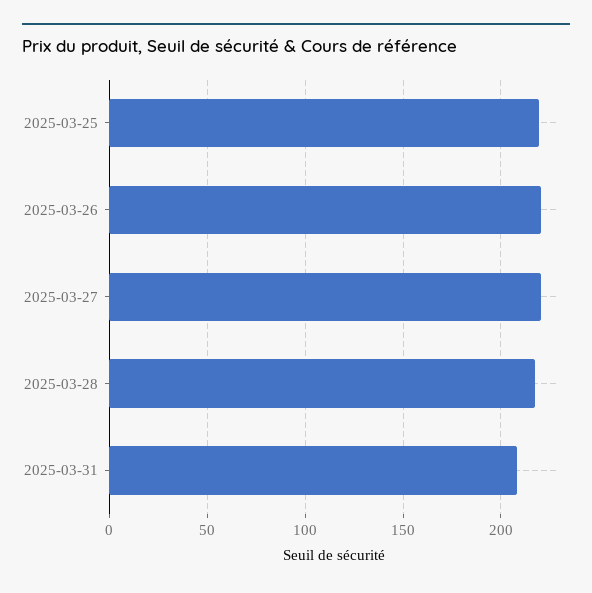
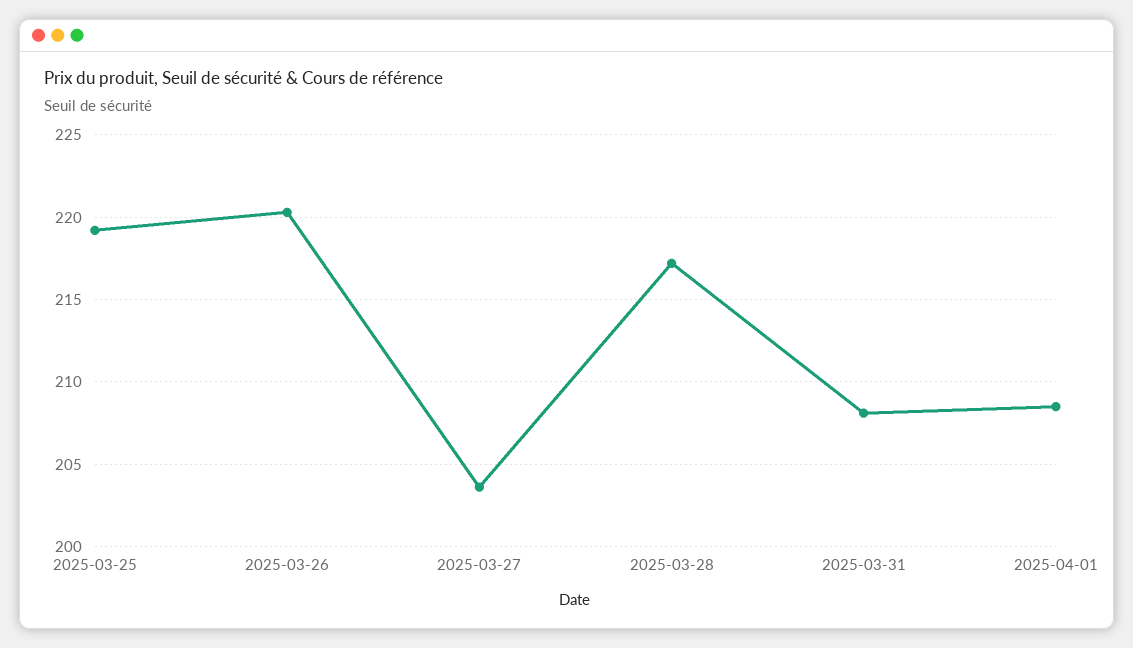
2025-03-27: 220 -> 203.5
2025-04-01: none -> 208.5

